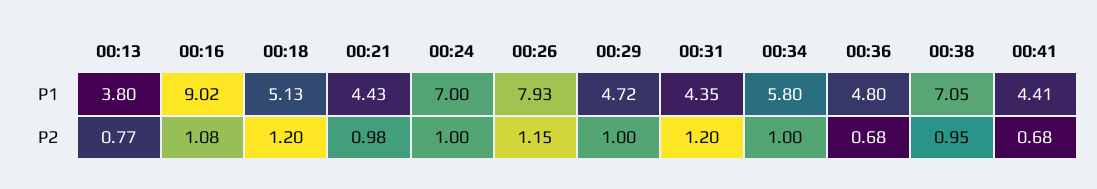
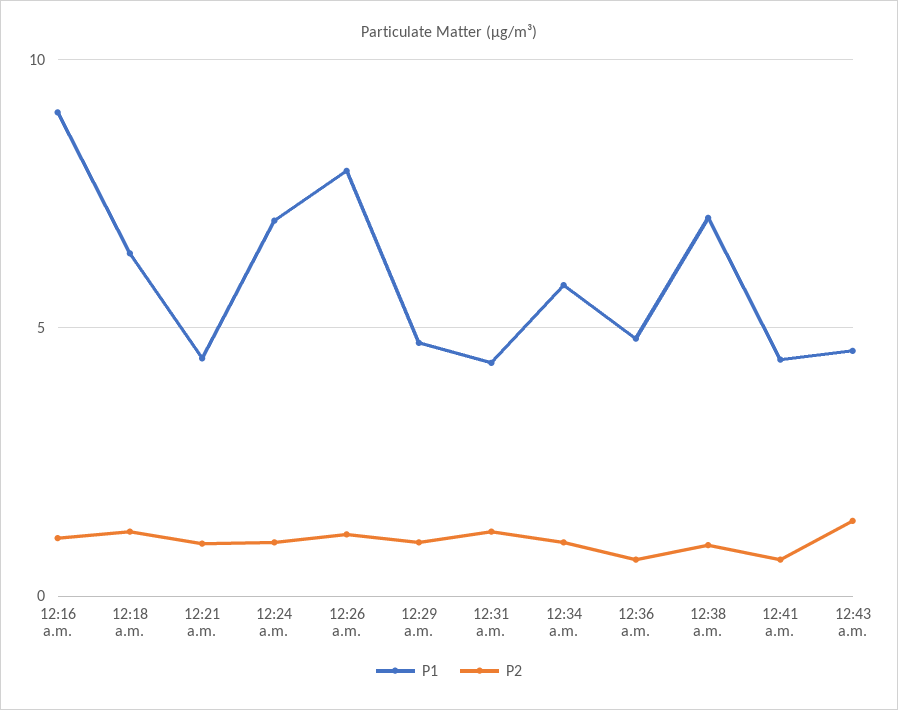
P1, 00:13: 3.8 -> none
P1, 00:18: 5.13 -> 6.5
P2, 00:13: 0.77 -> none
P1, 12:43 a.m.: none -> 4.5
P2, 12:43 a.m.: none -> 1.5

